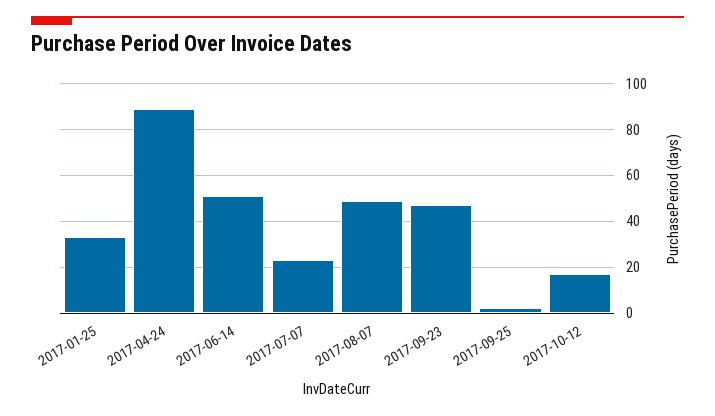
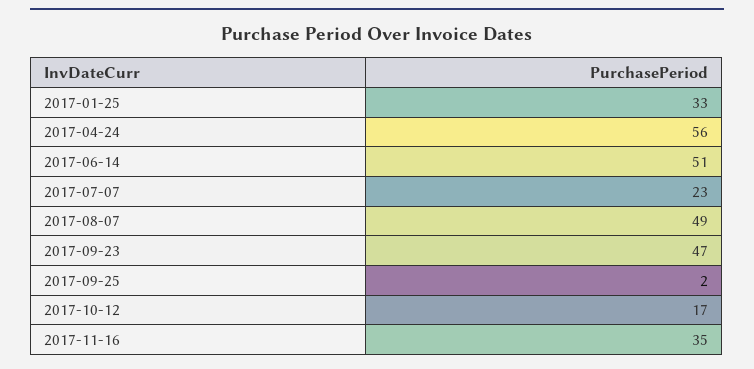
2017-04-24: 90 -> 56
2017-11-16: none -> 35

